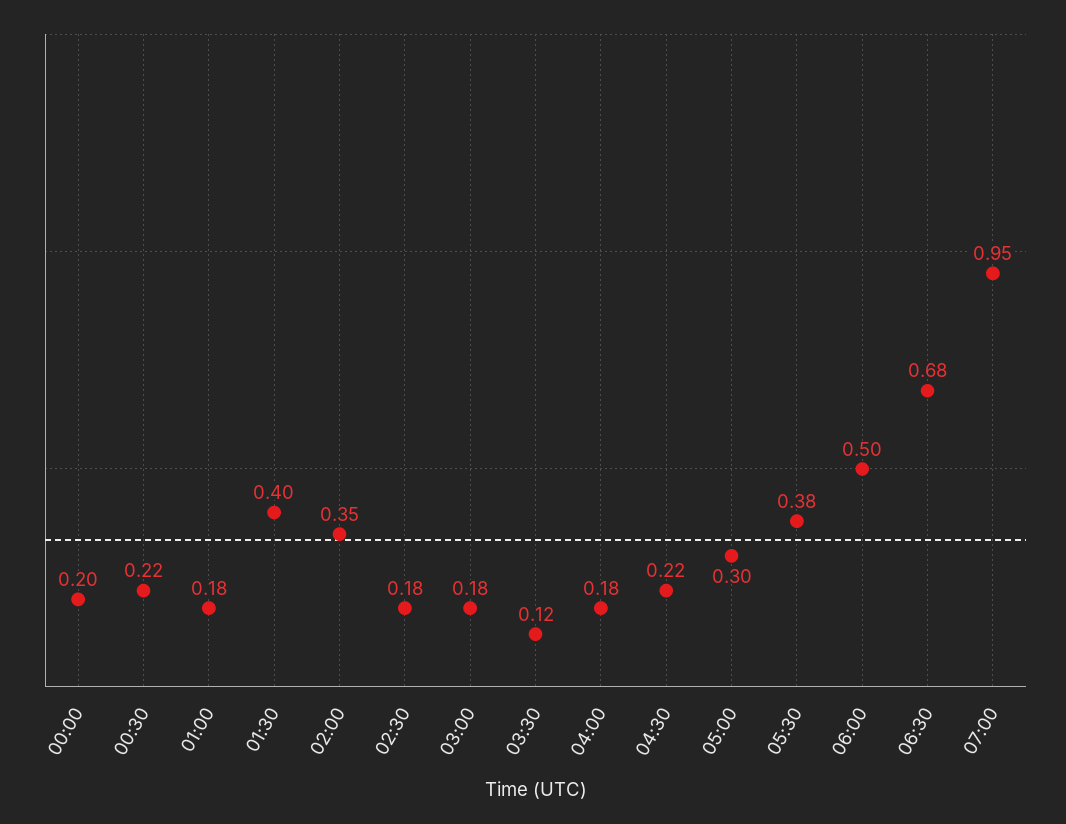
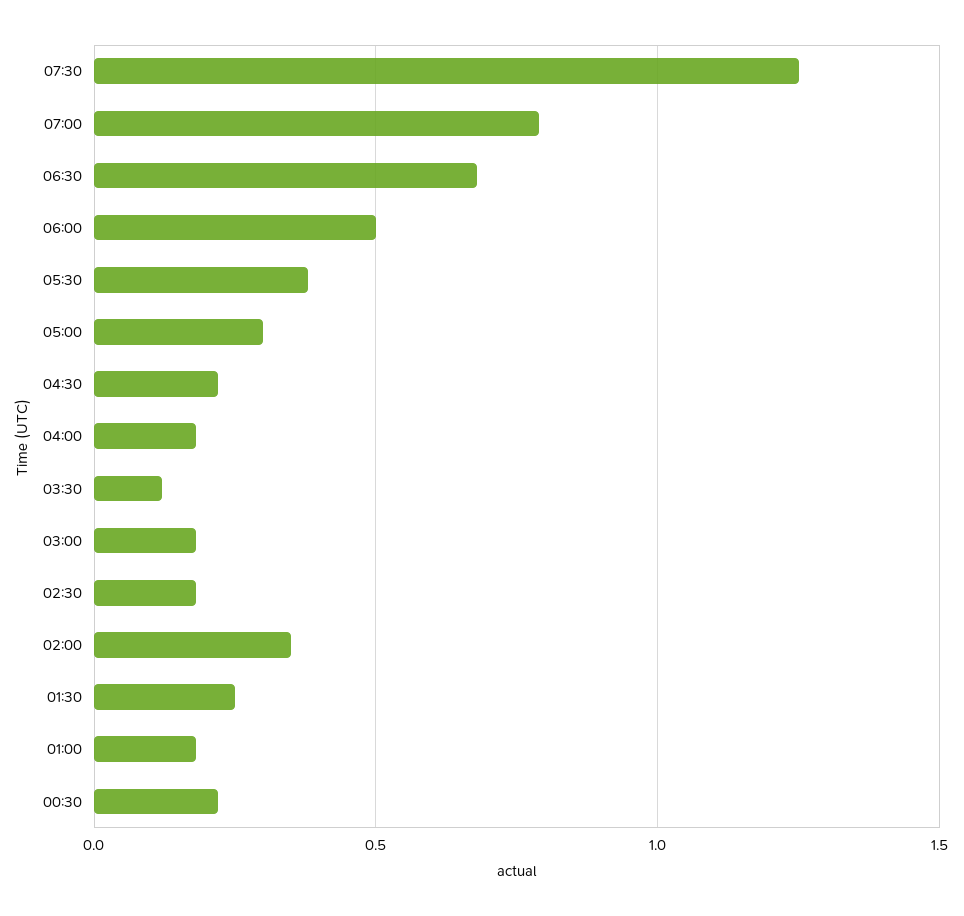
00:00: 0.2 -> none
01:30: 0.4 -> 0.25
07:00: 0.95 -> 0.8
07:30: none -> 1.25

